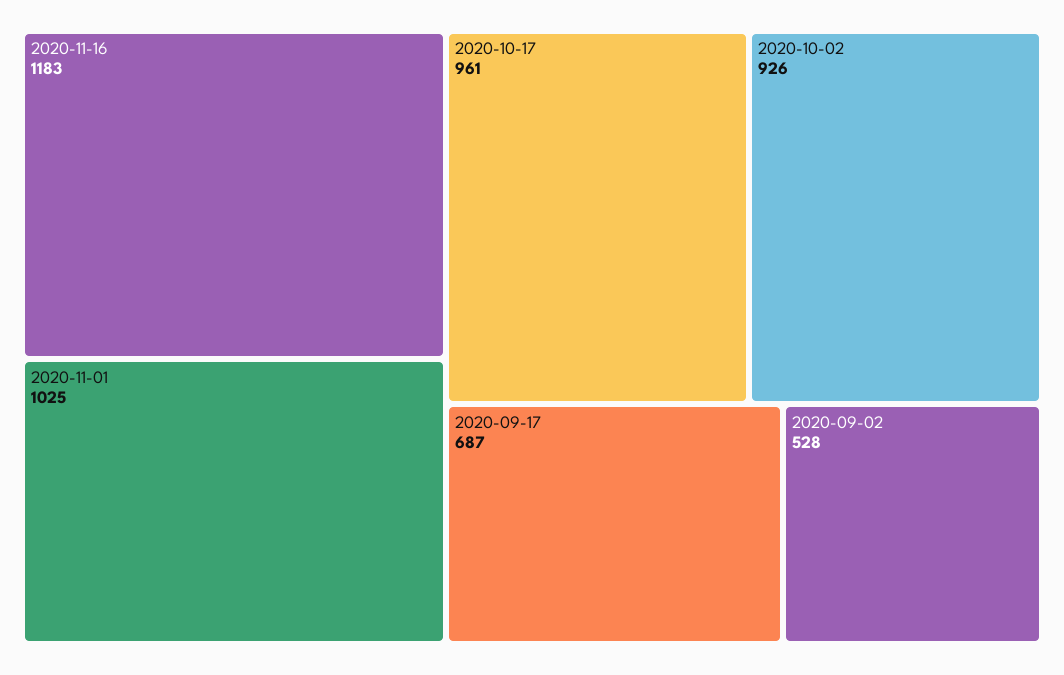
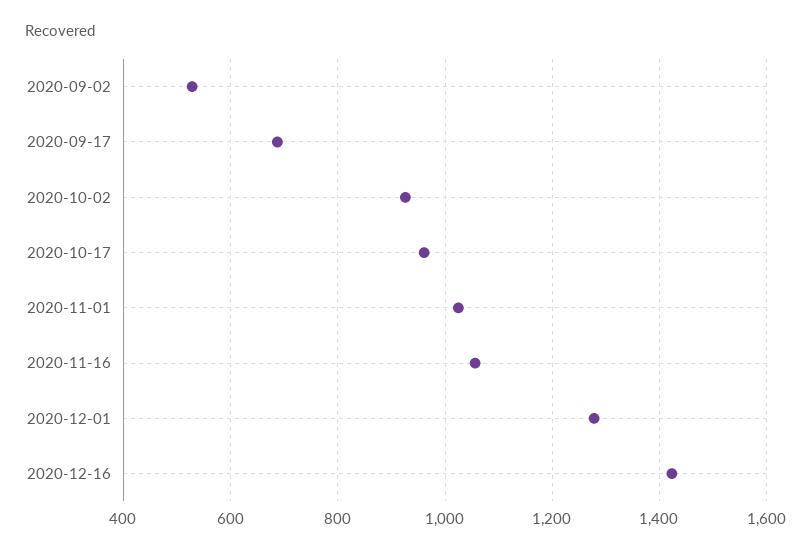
2020-11-16: 1183 -> 1060
2020-12-01: none -> 1280
2020-12-16: none -> 1420

